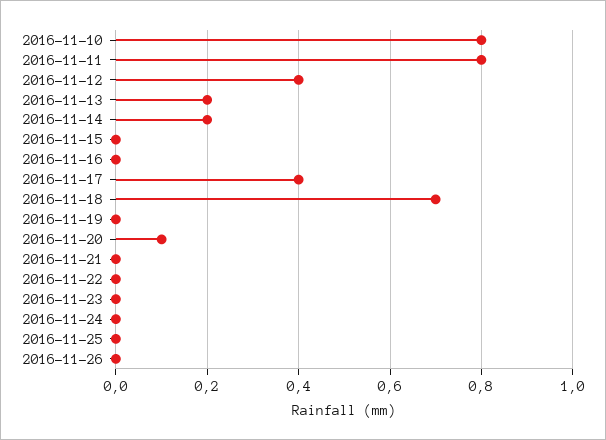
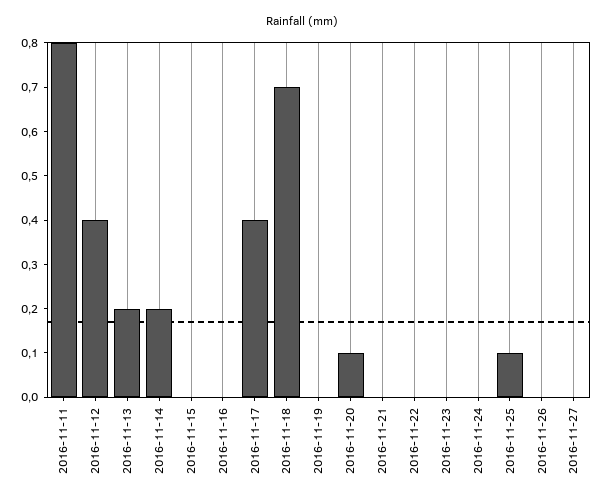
2016-11-10: 0.8 -> none
2016-11-25: 0 -> 0.1
2016-11-27: none -> 0

